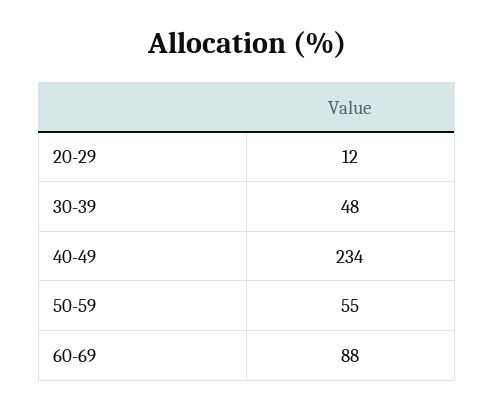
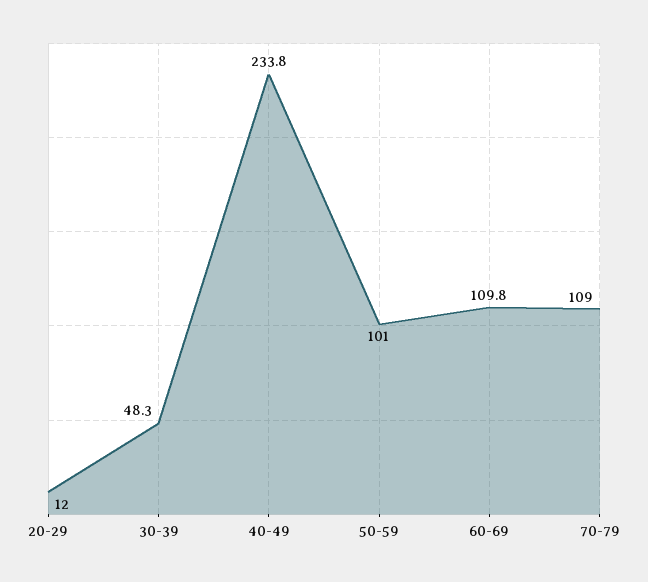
50-59: 55 -> 101
60-69: 88 -> 109.8
70-79: none -> 109

